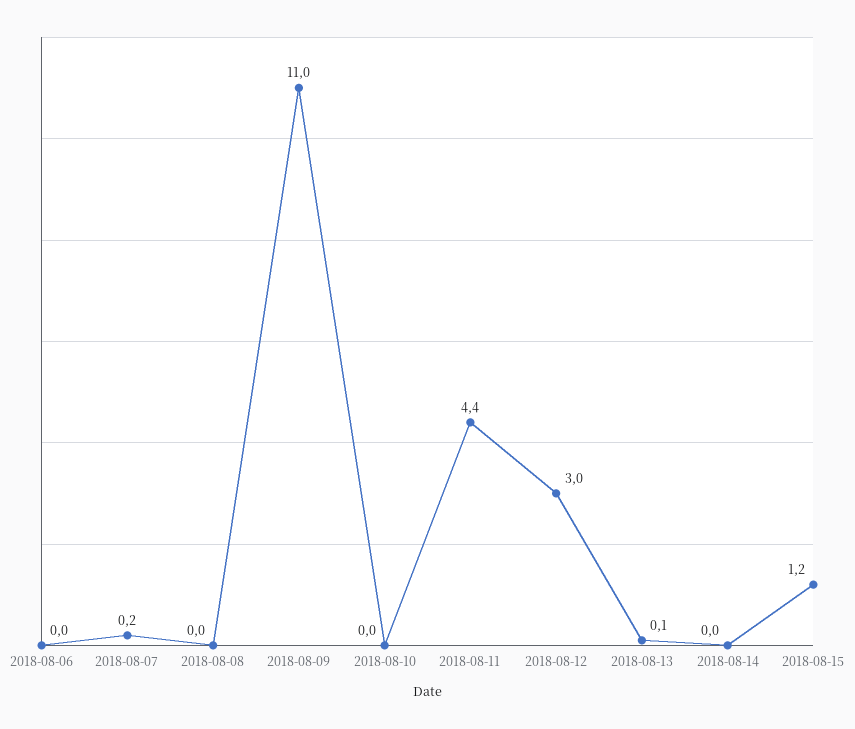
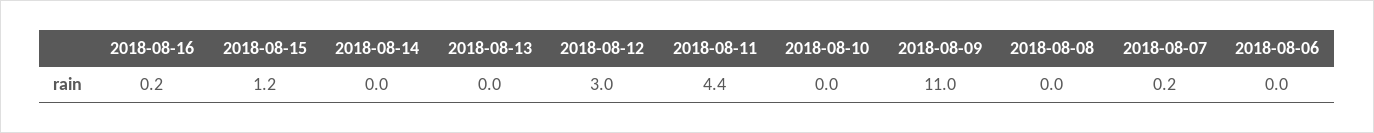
2018-08-13: 0.1 -> 0
2018-08-16: none -> 0.2

